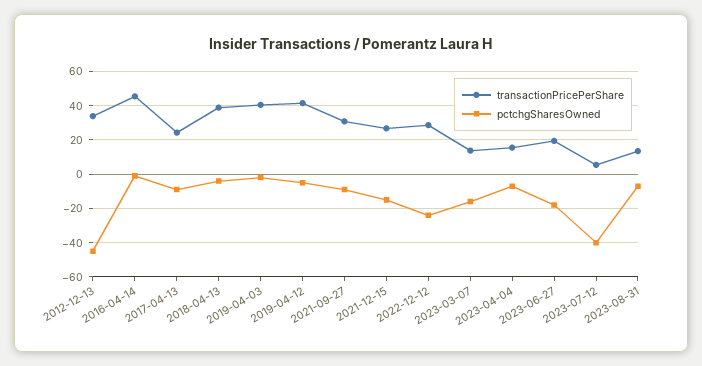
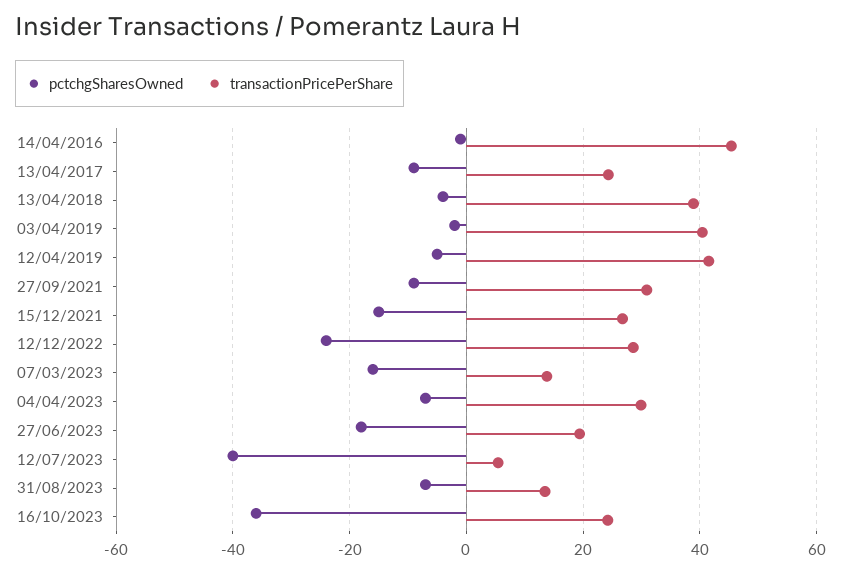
transactionPricePerShare, 2012-12-13: 35 -> none
pctchgSharesOwned, 2012-12-13: -45 -> none
transactionPricePerShare, 2023-04-04: 15 -> 30
pctchgSharesOwned, 16/10/2023: none -> -36
transactionPricePerShare, 16/10/2023: none -> 24

